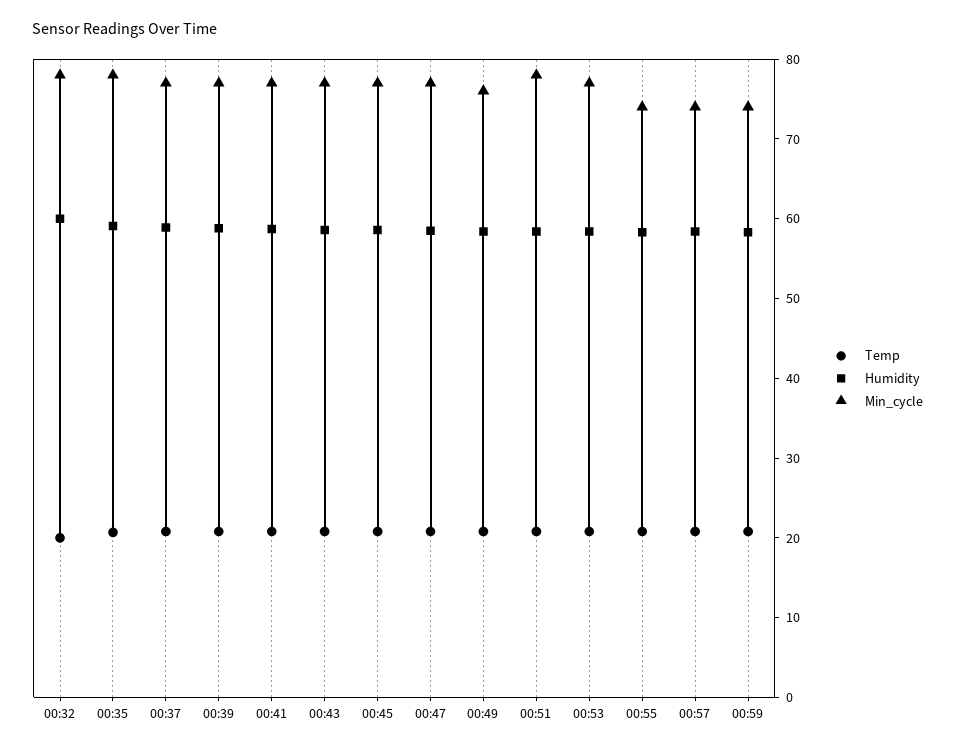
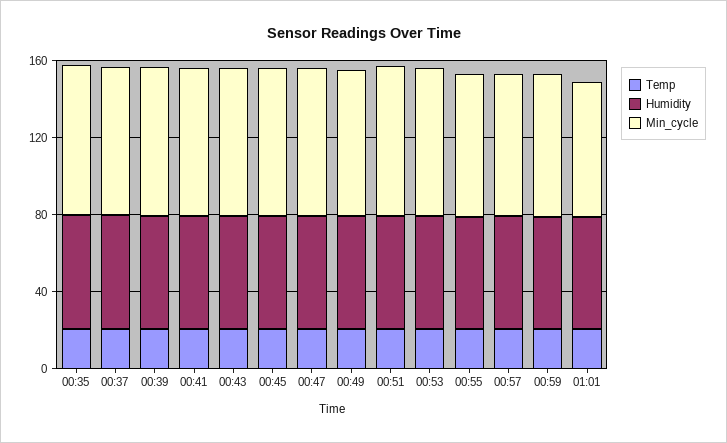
Temp, 00:32: 20 -> none
Humidity, 00:32: 60 -> none
Min_cycle, 00:32: 78 -> none
Temp, 01:01: none -> 20
Humidity, 01:01: none -> 60
Min_cycle, 01:01: none -> 70

